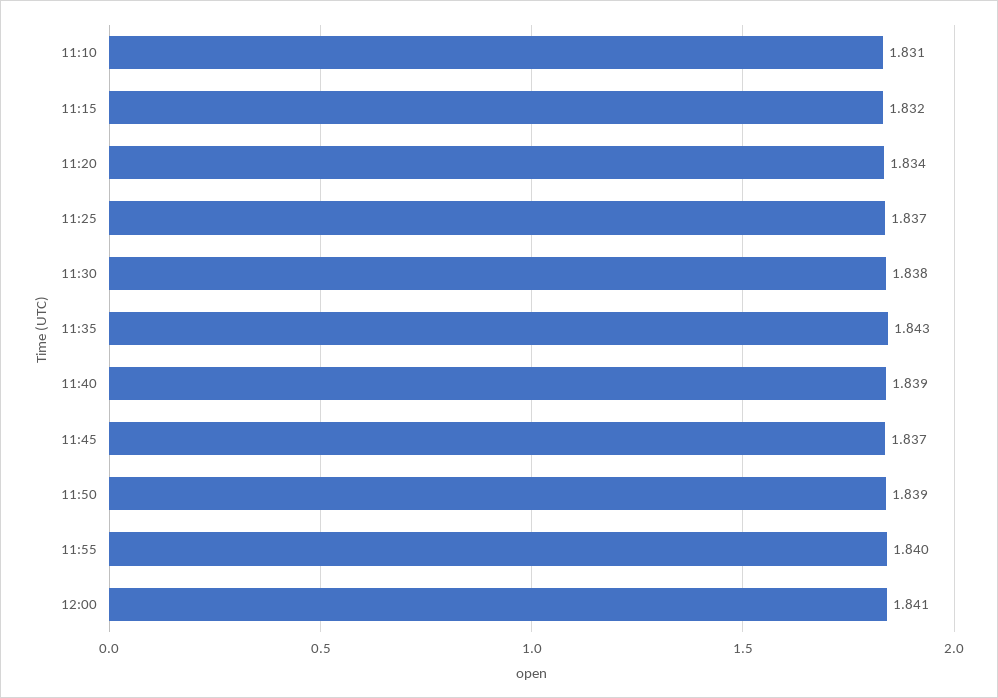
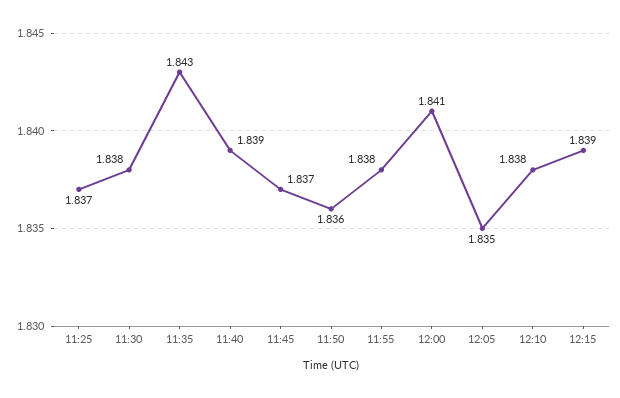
11:10: 1.831 -> none
11:15: 1.832 -> none
11:20: 1.834 -> none
11:50: 1.839 -> 1.836
11:55: 1.84 -> 1.838
12:05: none -> 1.835
12:10: none -> 1.838
12:15: none -> 1.839

